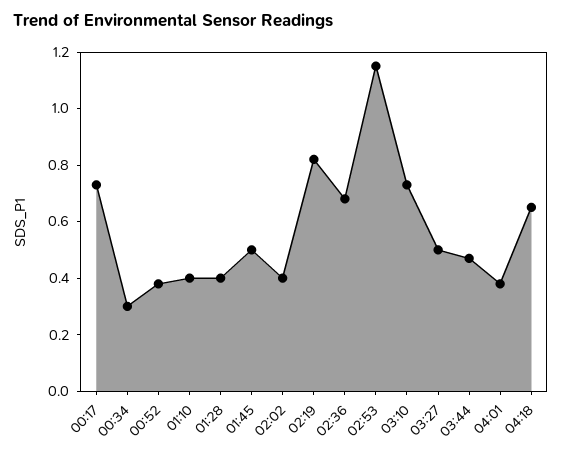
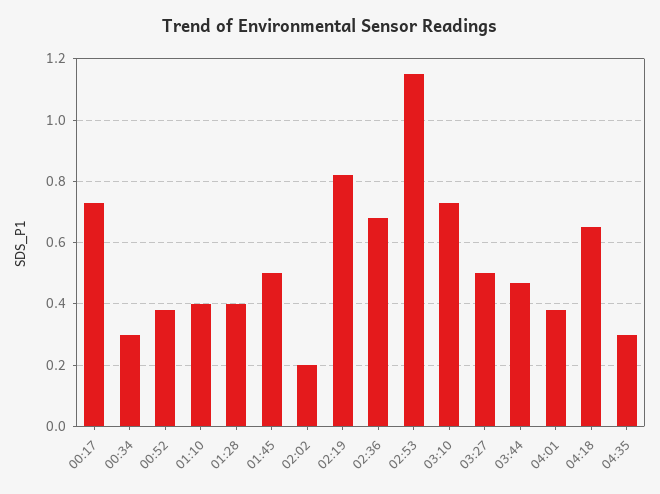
02:02: 0.4 -> 0.2
04:35: none -> 0.3

